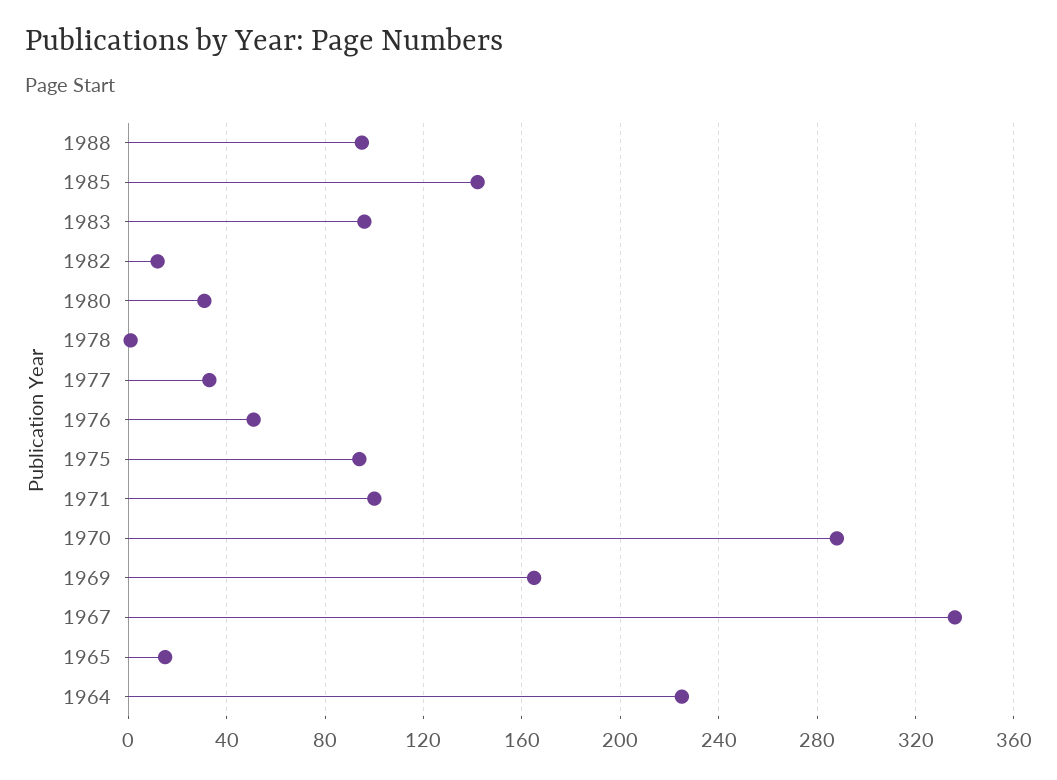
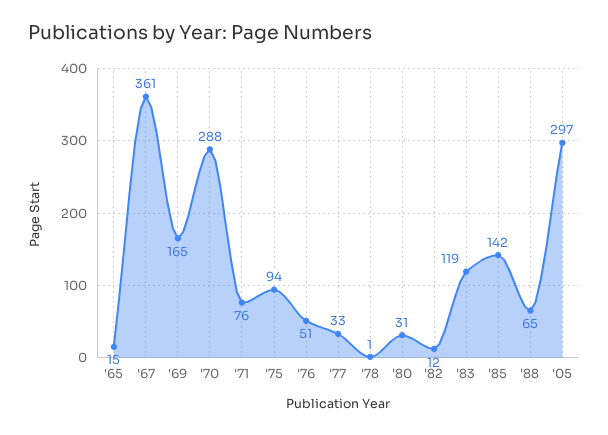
1988: 95 -> 65
1983: 95 -> 119
1971: 100 -> 76
1967: 335 -> 361
1964: 225 -> none
'05: none -> 297

